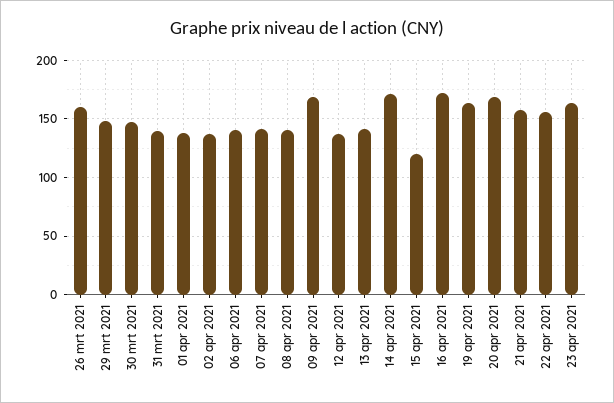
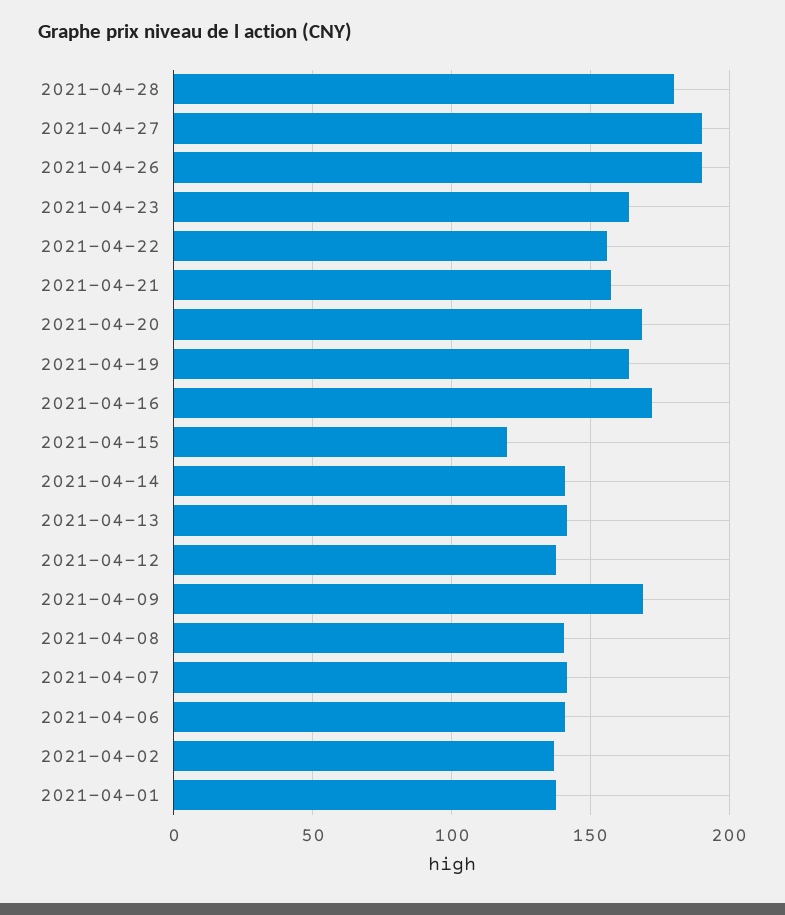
26 mrt 2021: 160 -> none
29 mrt 2021: 150 -> none
30 mrt 2021: 150 -> none
31 mrt 2021: 140 -> none
14 apr 2021: 170 -> 140
2021-04-28: none -> 180
2021-04-27: none -> 190
2021-04-26: none -> 190

